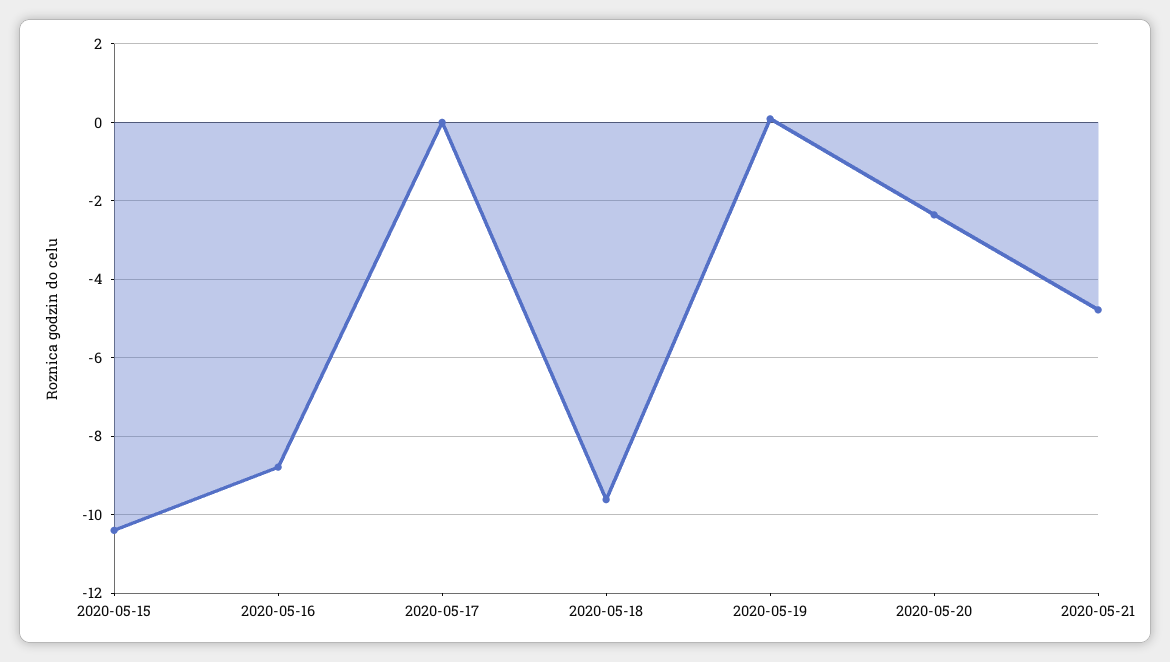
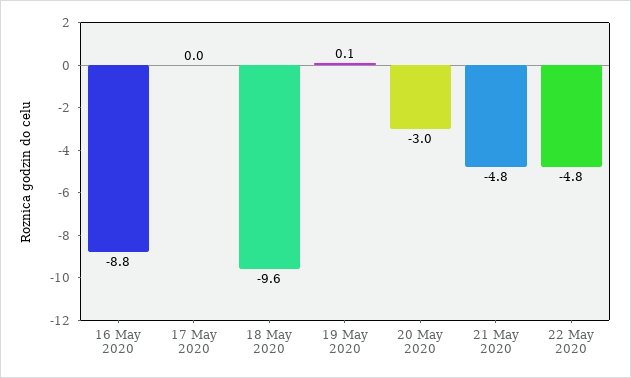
2020-05-15: -10.4 -> none
2020-05-20: -2.4 -> -3
22 May 2020: none -> -4.8

